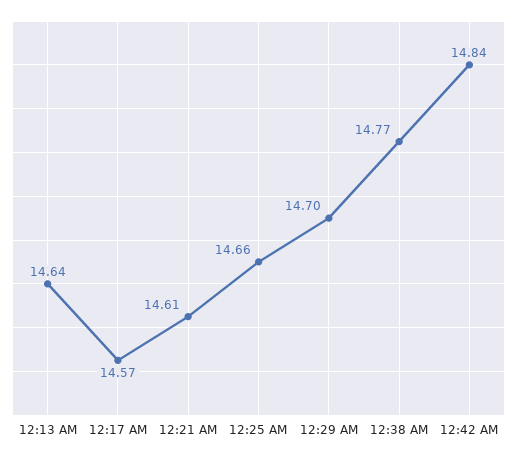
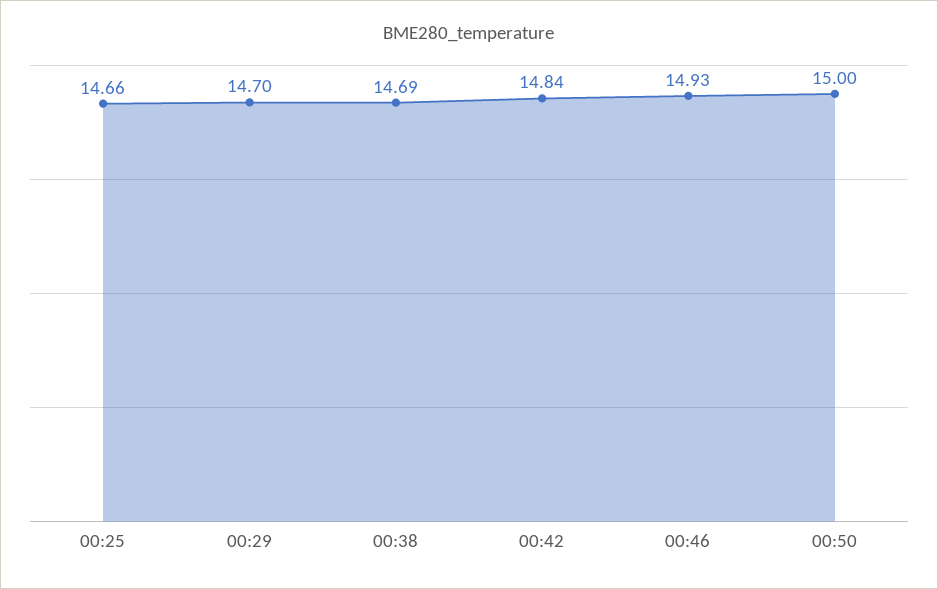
12:13 AM: 14.64 -> none
12:17 AM: 14.57 -> none
12:21 AM: 14.61 -> none
12:38 AM: 14.77 -> 14.69
00:46: none -> 14.93
00:50: none -> 15

